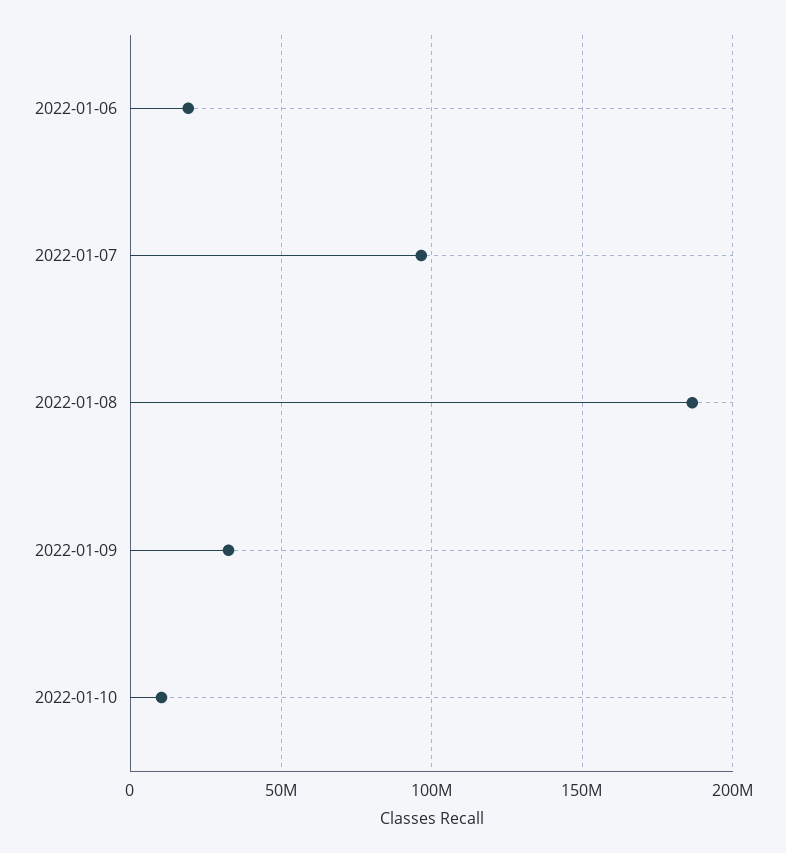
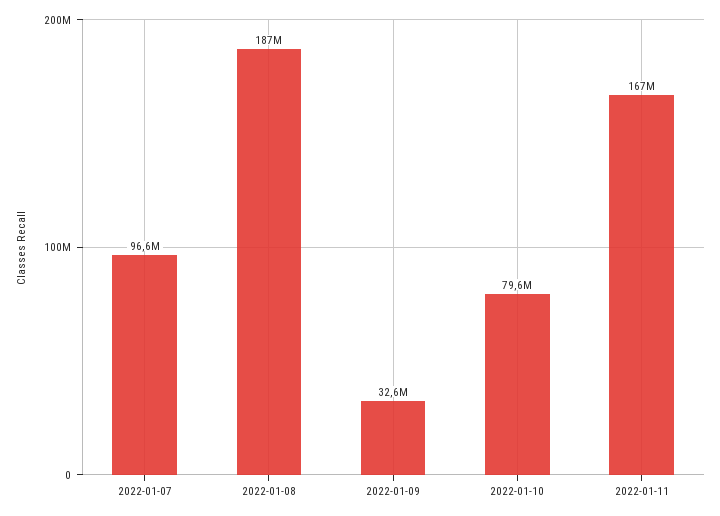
2022-01-06: 20000000 -> none
2022-01-10: 10000000 -> 79600000
2022-01-11: none -> 167000000

